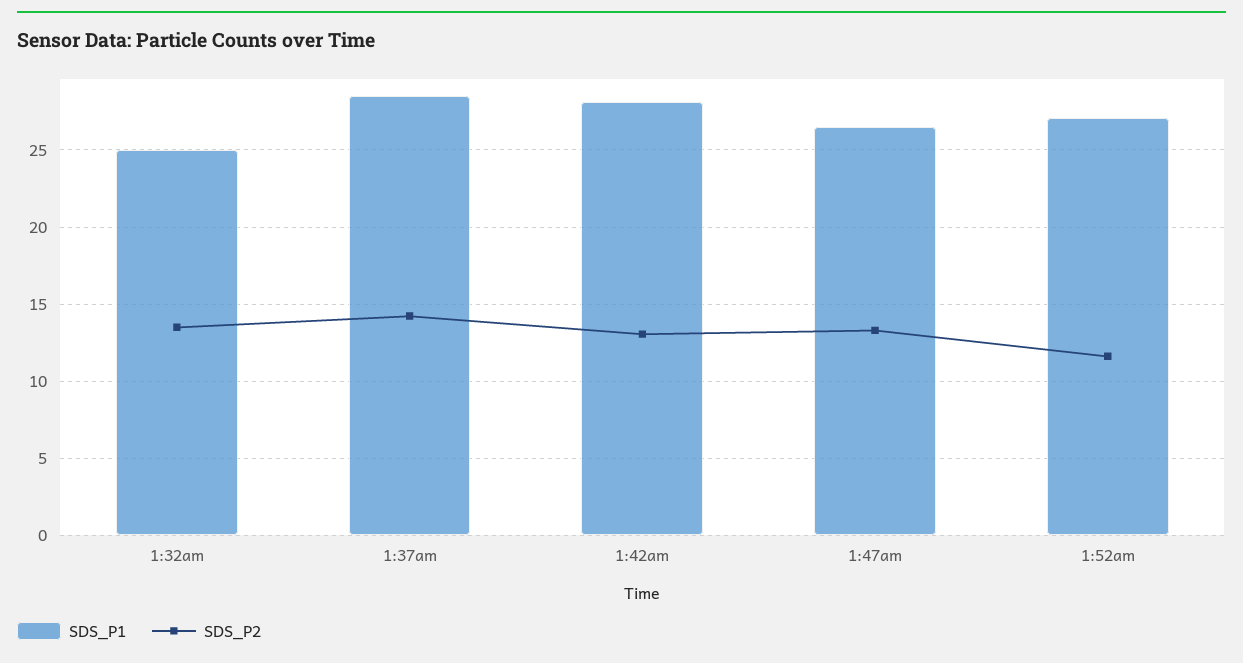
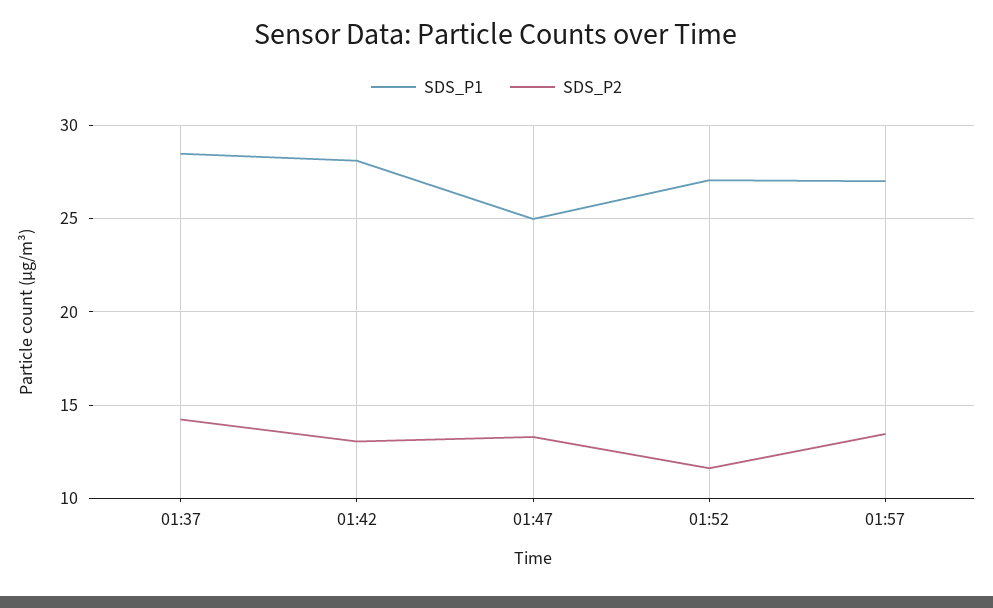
SDS_P1, 1:32am: 25 -> none
SDS_P2, 1:32am: 13.5 -> none
SDS_P1, 1:47am: 26.5 -> 25
SDS_P1, 01:57: none -> 27
SDS_P2, 01:57: none -> 13.5

